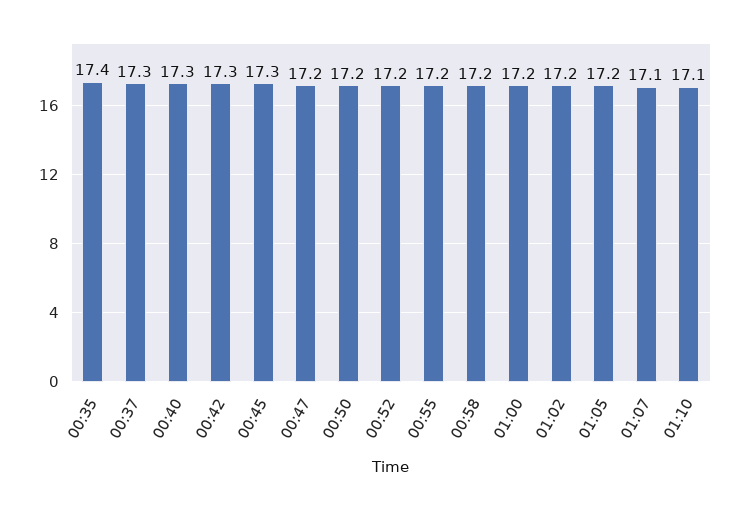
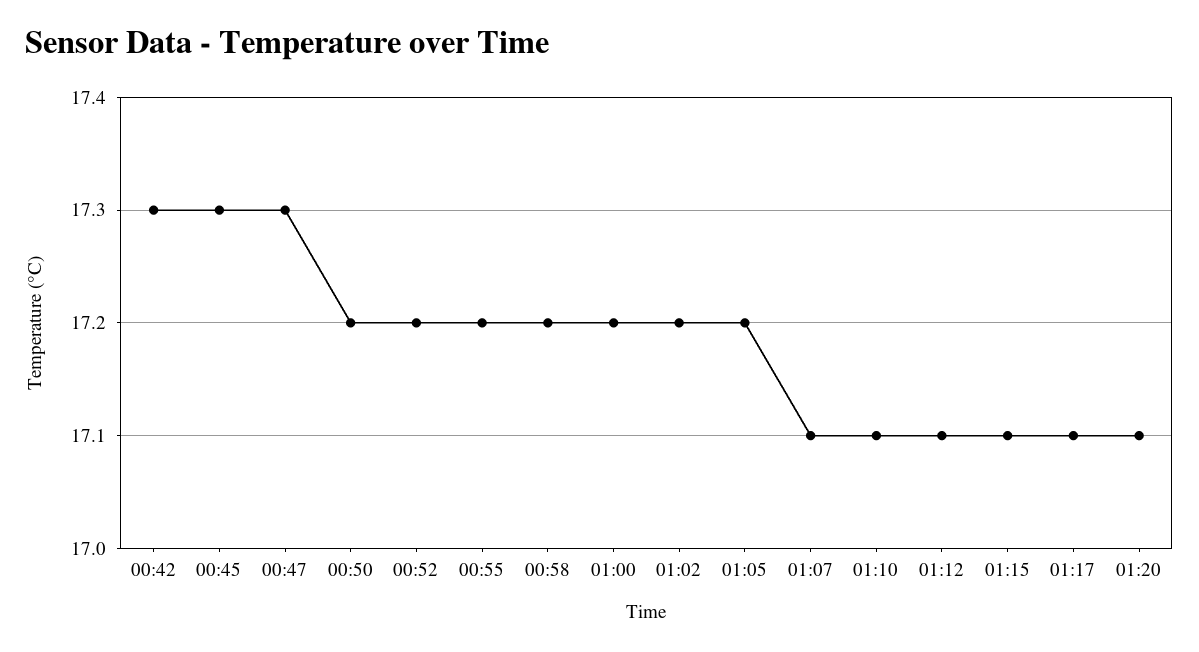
00:35: 17.4 -> none
00:37: 17.3 -> none
00:40: 17.3 -> none
00:47: 17.2 -> 17.3
01:12: none -> 17.1
01:15: none -> 17.1
01:17: none -> 17.1
01:20: none -> 17.1

